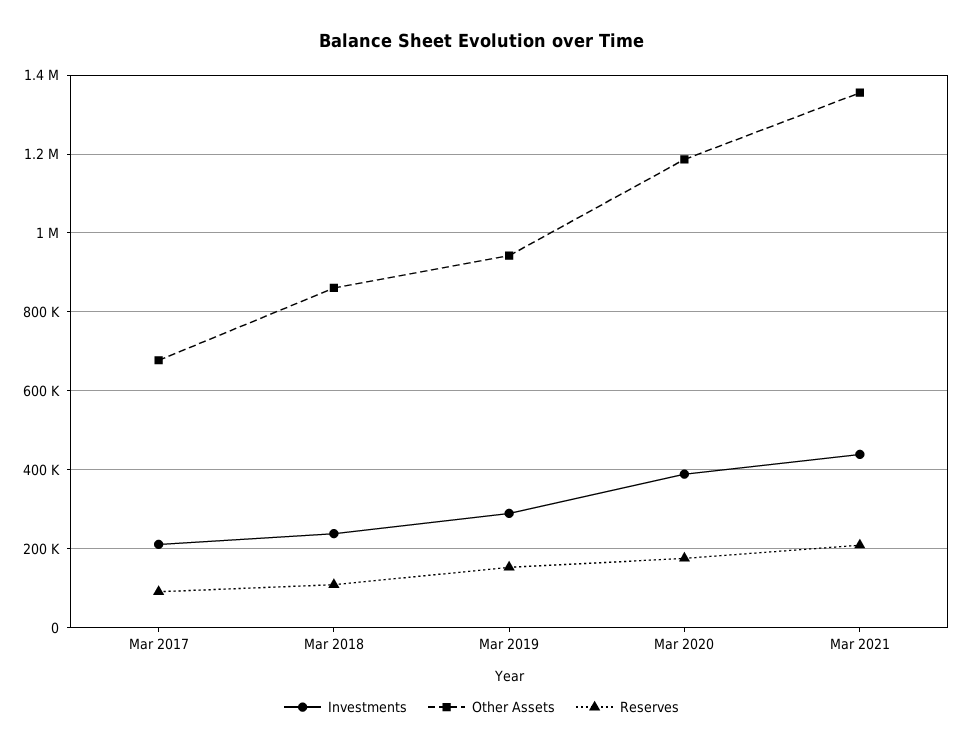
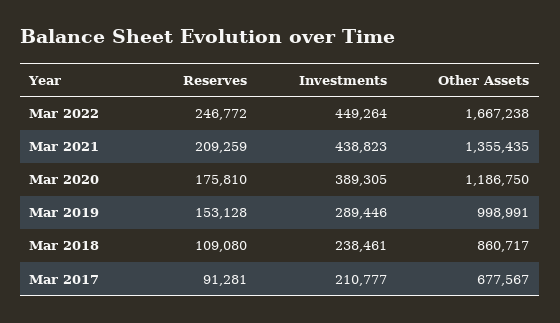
Other Assets, Mar 2019: 940000 -> 998991
Reserves, Mar 2022: none -> 246772
Investments, Mar 2022: none -> 449264
Other Assets, Mar 2022: none -> 1667238

